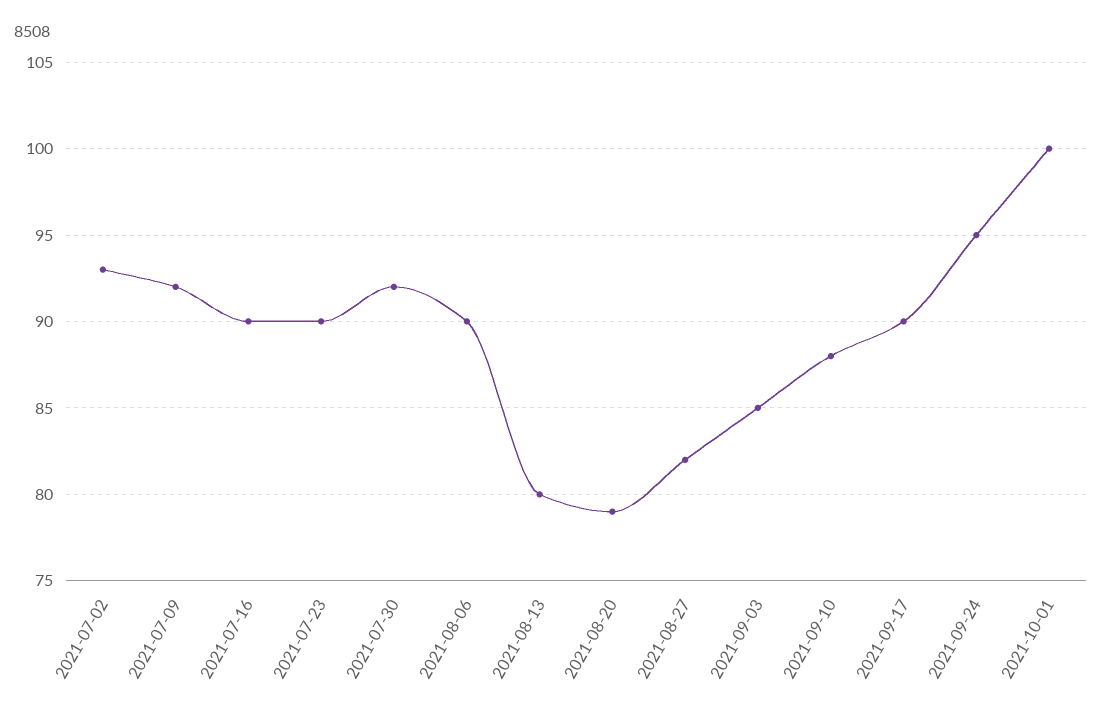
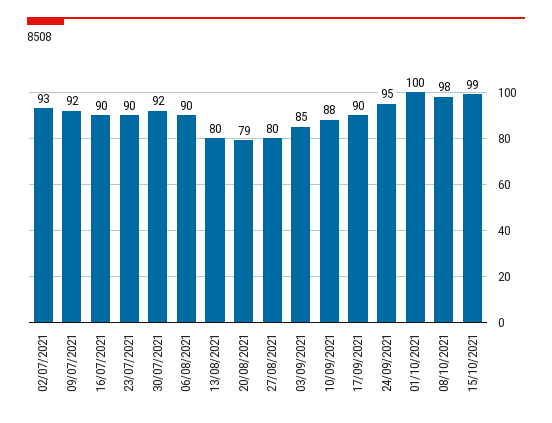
2021-08-27: 82 -> 80
08/10/2021: none -> 98
15/10/2021: none -> 99

